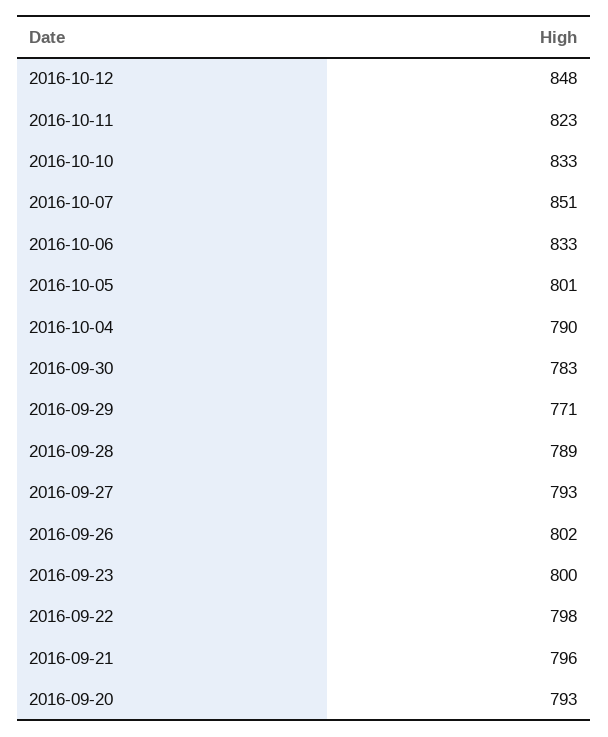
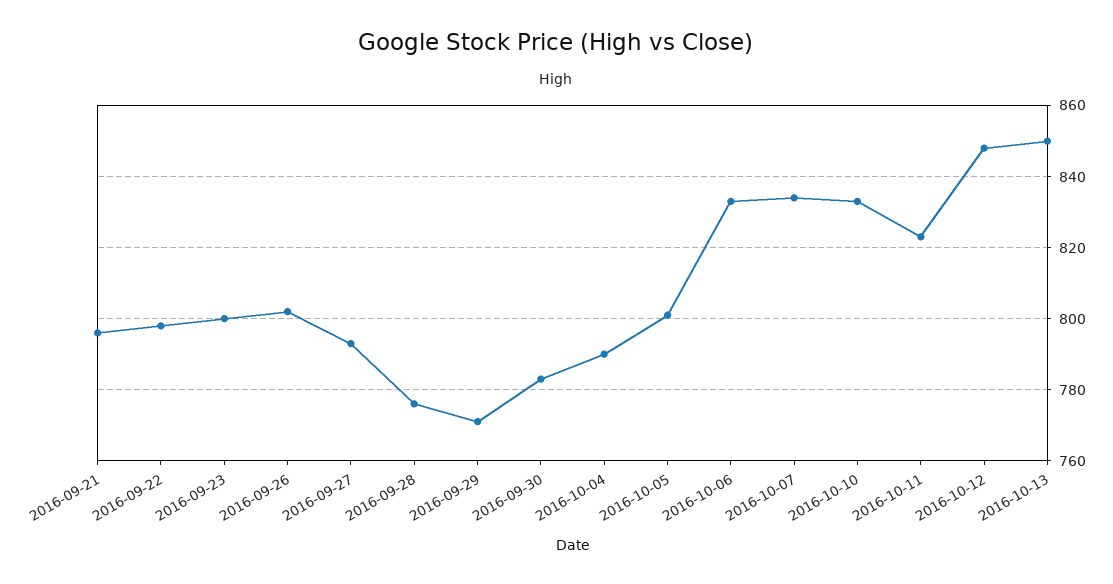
2016-10-07: 851 -> 835
2016-09-28: 789 -> 775
2016-09-20: 793 -> none
2016-10-13: none -> 850

